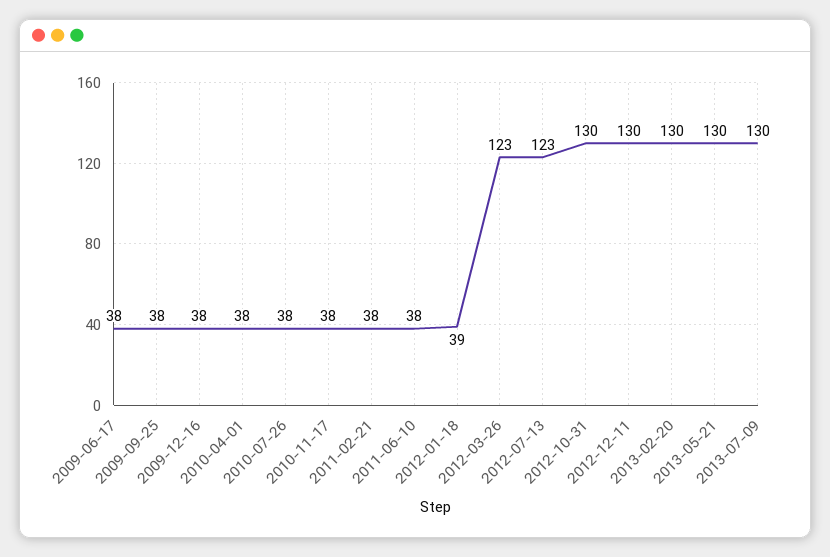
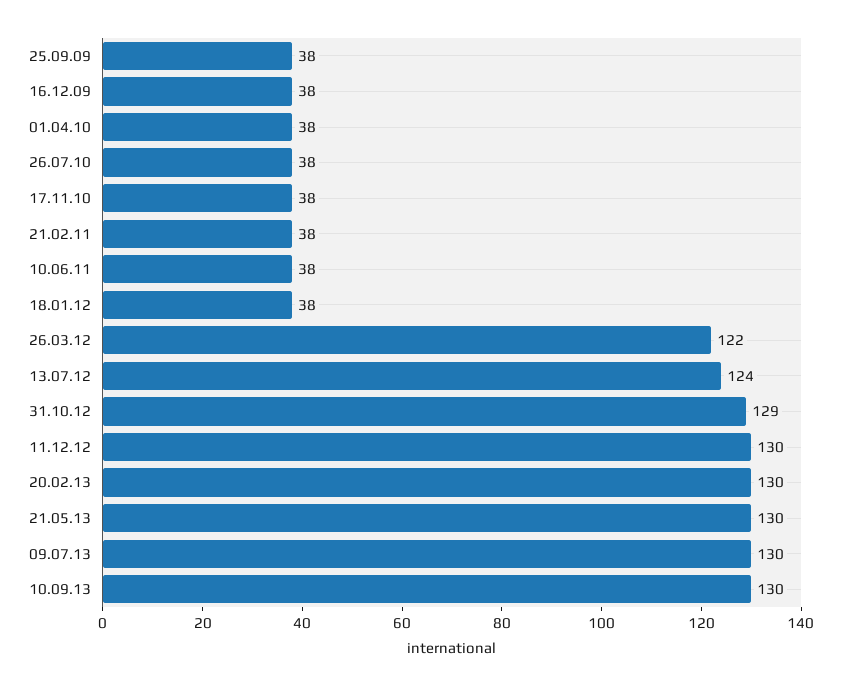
2009-06-17: 38 -> none
2012-01-18: 39 -> 38
2012-03-26: 123 -> 122
2012-07-13: 123 -> 124
2012-10-31: 130 -> 129
10.09.13: none -> 130

